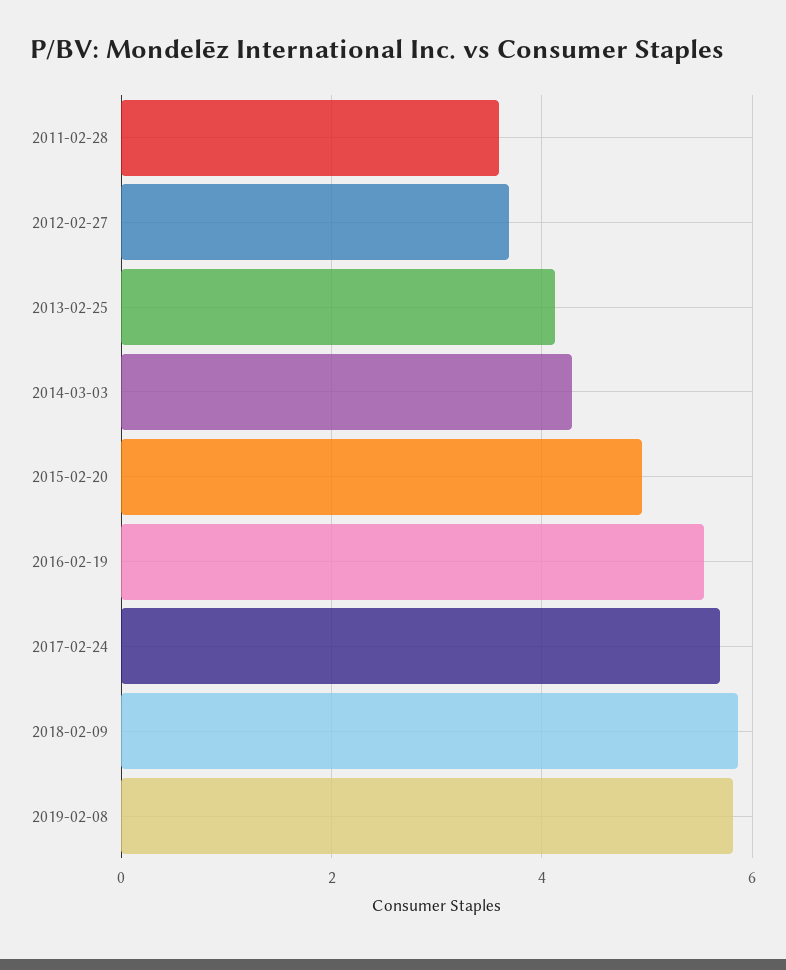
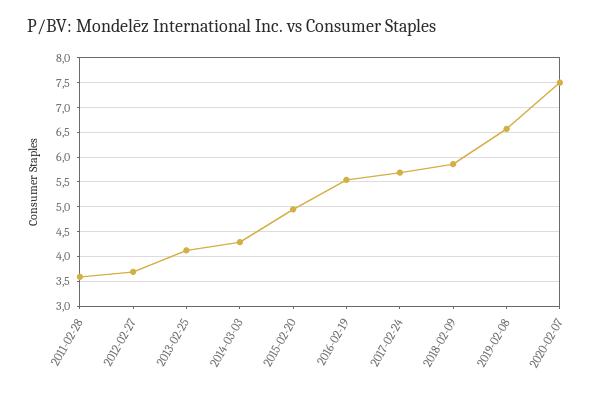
2019-02-08: 5.8 -> 6.5
2020-02-07: none -> 7.5

